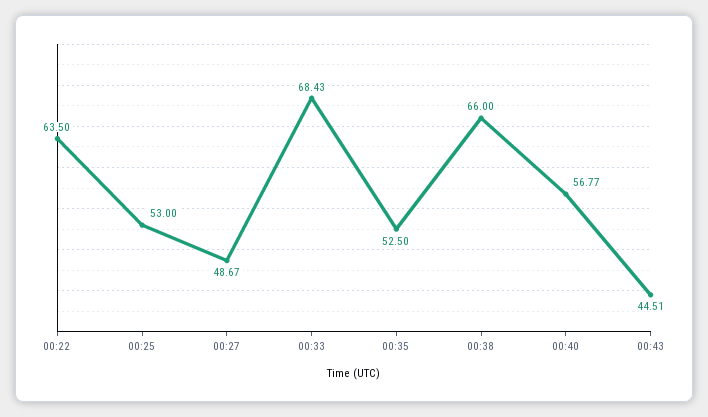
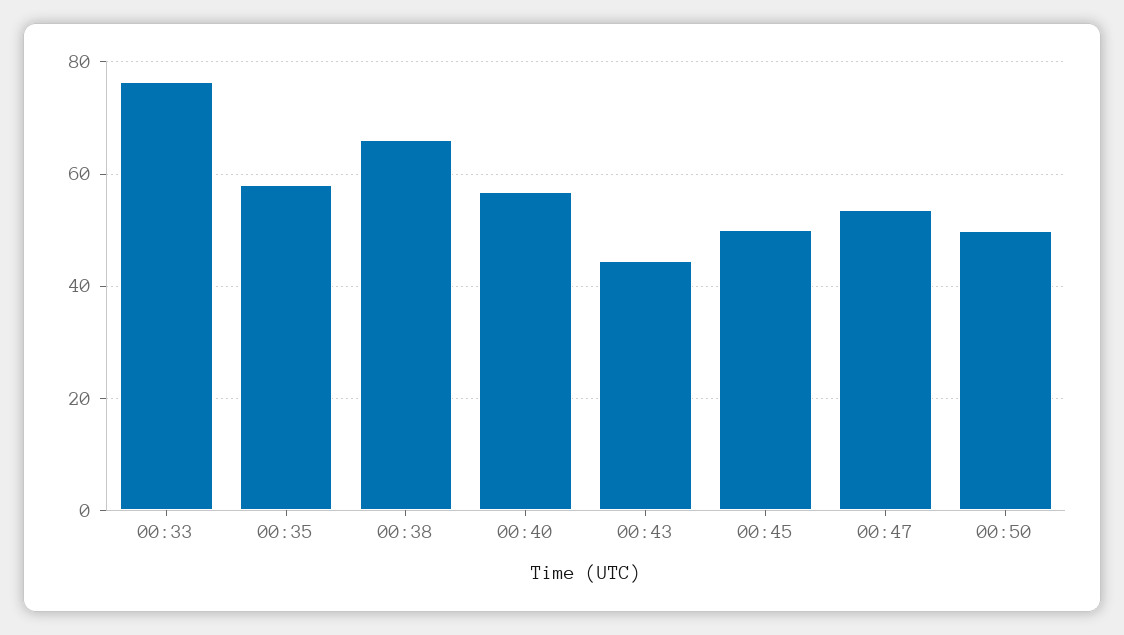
00:22: 63.5 -> none
00:25: 53 -> none
00:27: 48.67 -> none
00:33: 68.43 -> 76
00:35: 52.5 -> 58
00:45: none -> 50
00:47: none -> 54
00:50: none -> 50

